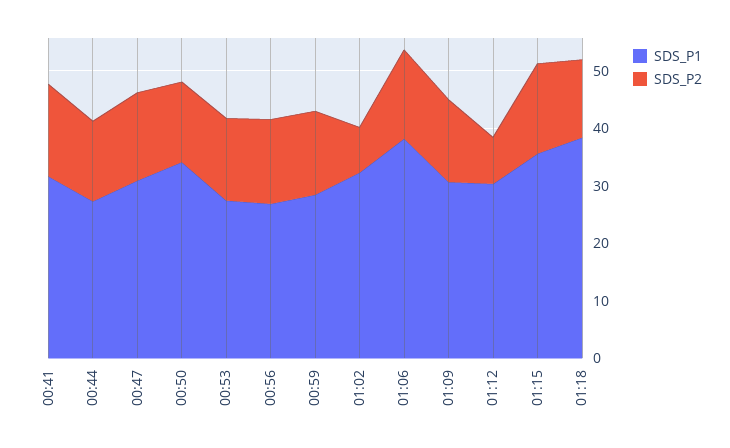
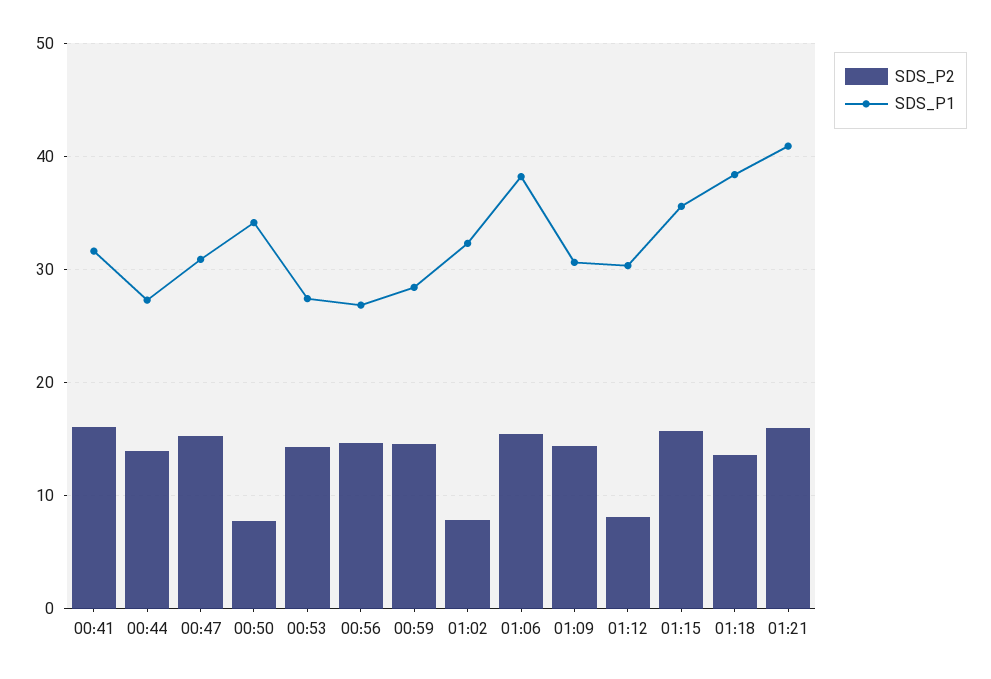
SDS_P2, 00:50: 14 -> 8
SDS_P2, 01:21: none -> 16
SDS_P1, 01:21: none -> 41

